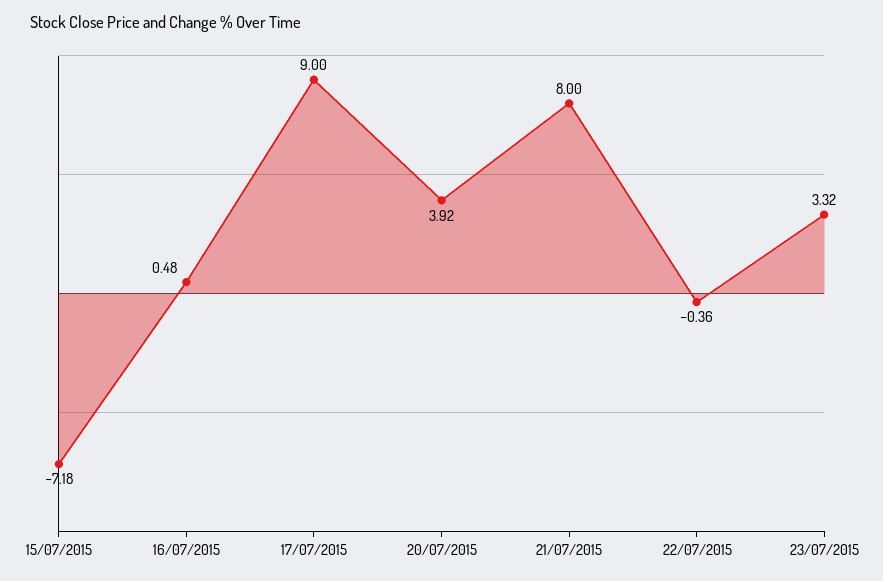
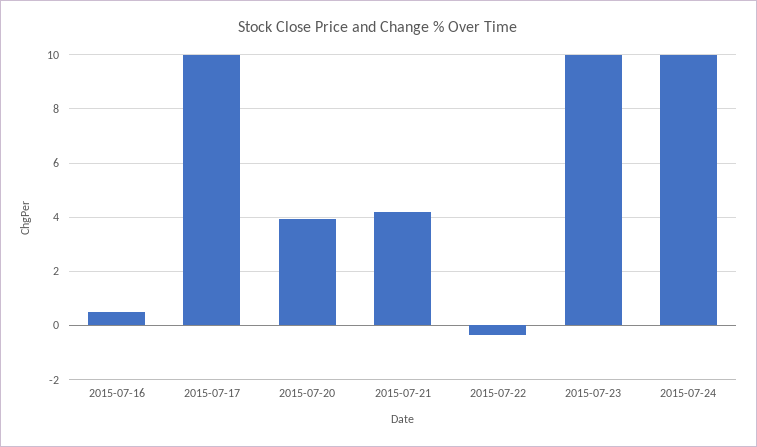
15/07/2015: -7.18 -> none
17/07/2015: 9 -> 10
21/07/2015: 8 -> 4.25
23/07/2015: 3.32 -> 10
2015-07-24: none -> 10

